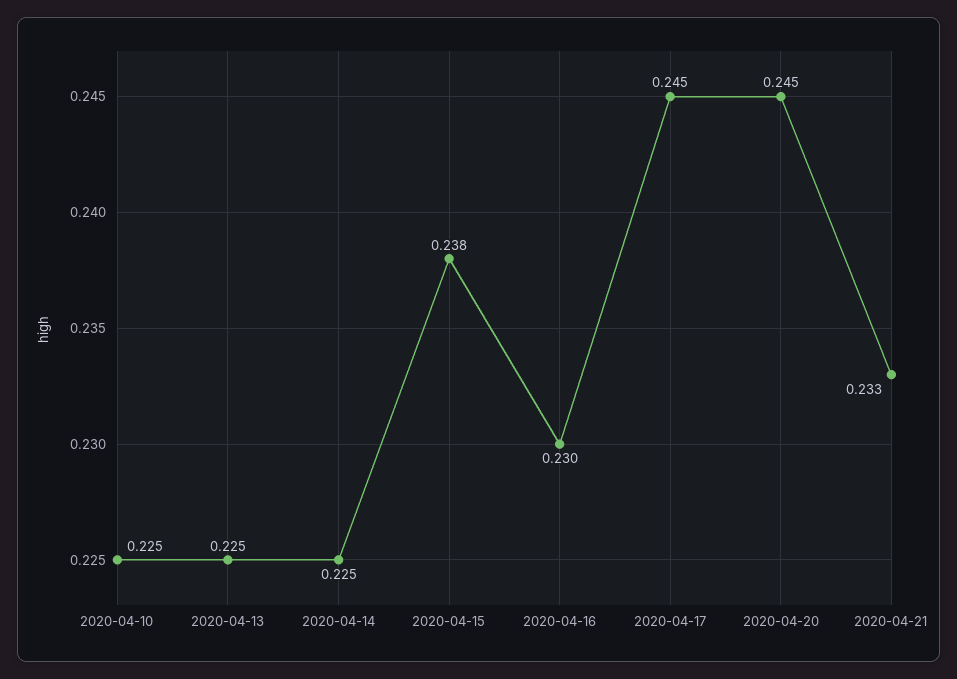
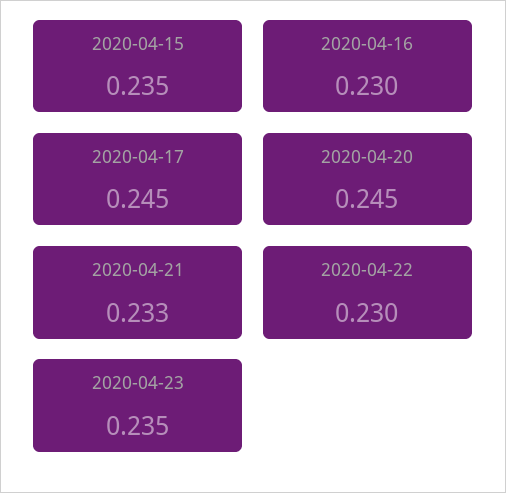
2020-04-10: 0.225 -> none
2020-04-13: 0.225 -> none
2020-04-14: 0.225 -> none
2020-04-15: 0.238 -> 0.235
2020-04-22: none -> 0.23
2020-04-23: none -> 0.235

